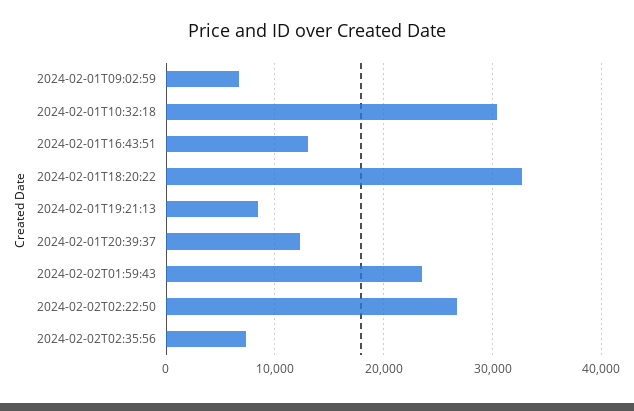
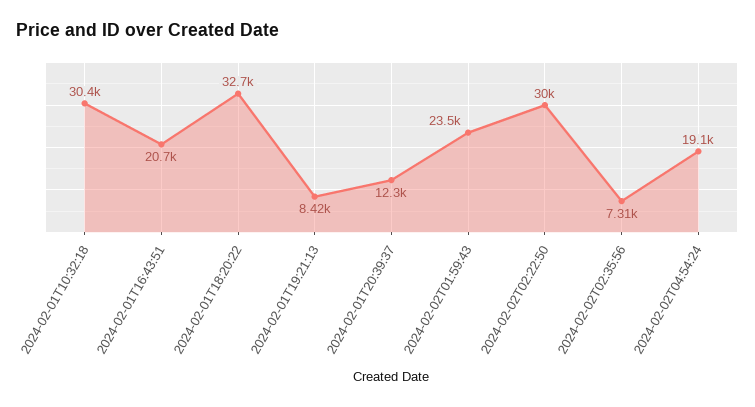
2024-02-01T09:02:59: 7000 -> none
2024-02-01T16:43:51: 13000 -> 20700
2024-02-02T02:22:50: 27000 -> 30000
2024-02-02T04:54:24: none -> 19100

